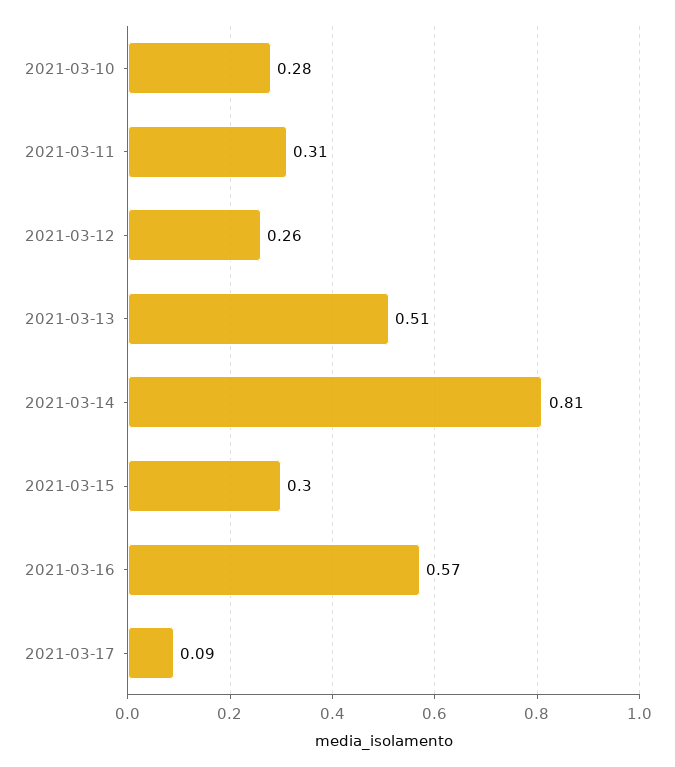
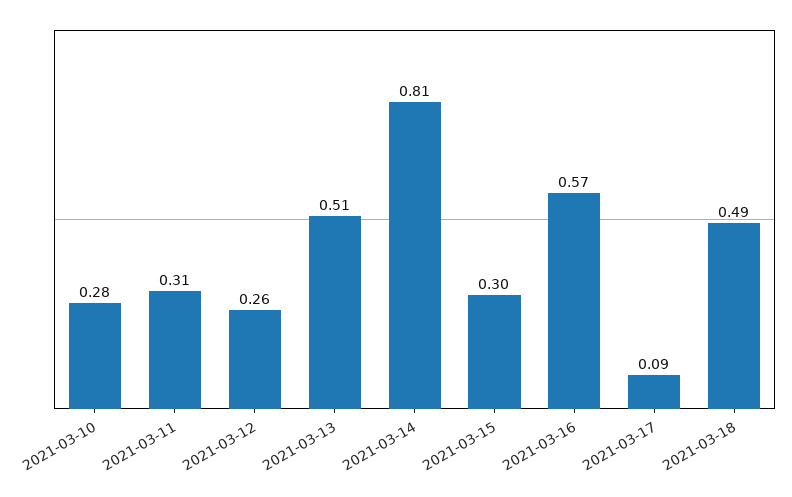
2021-03-18: none -> 0.49

